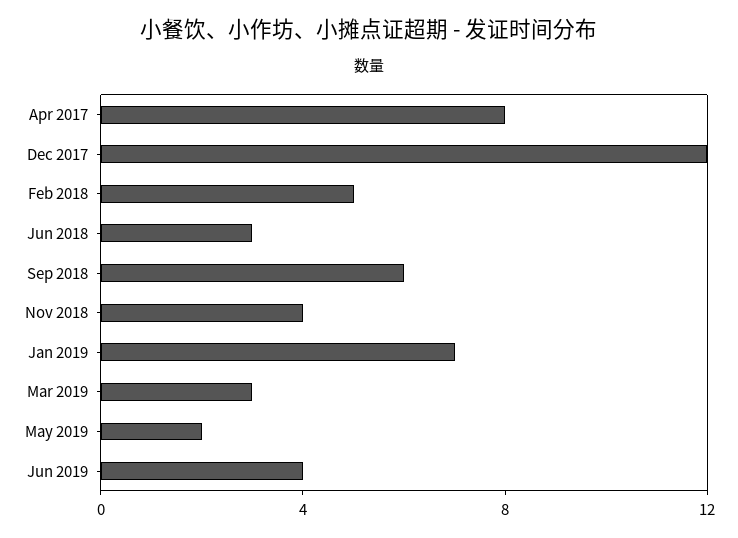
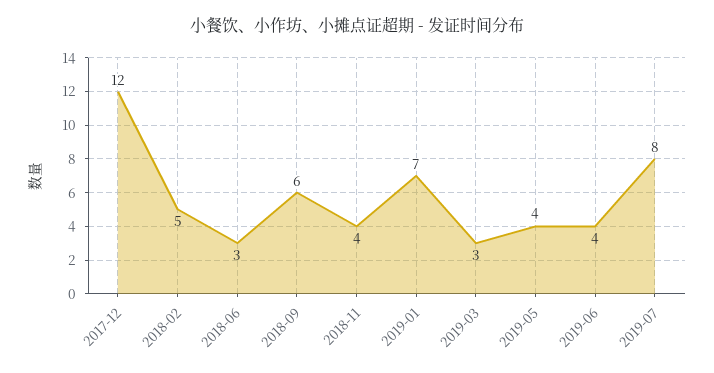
Apr 2017: 8 -> none
May 2019: 2 -> 4
2019-07: none -> 8

